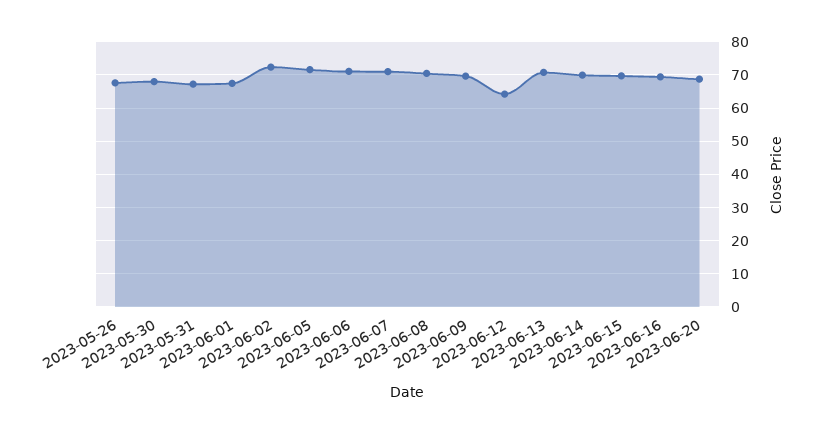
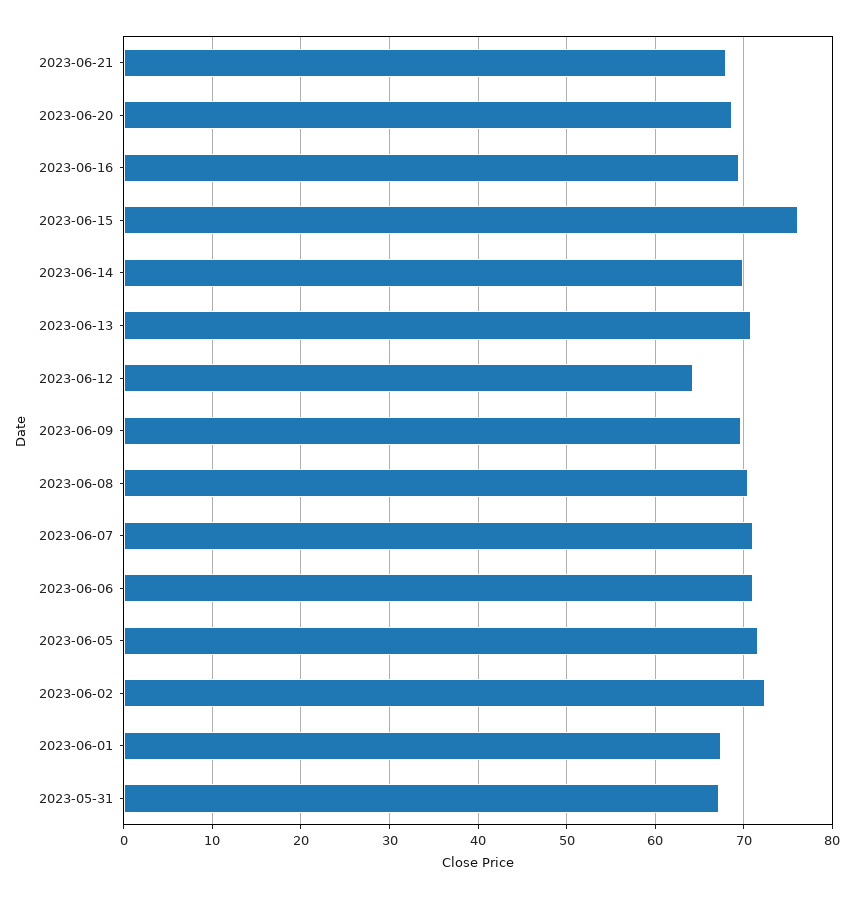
2023-05-26: 68 -> none
2023-05-30: 68 -> none
2023-06-15: 70 -> 76
2023-06-21: none -> 68

